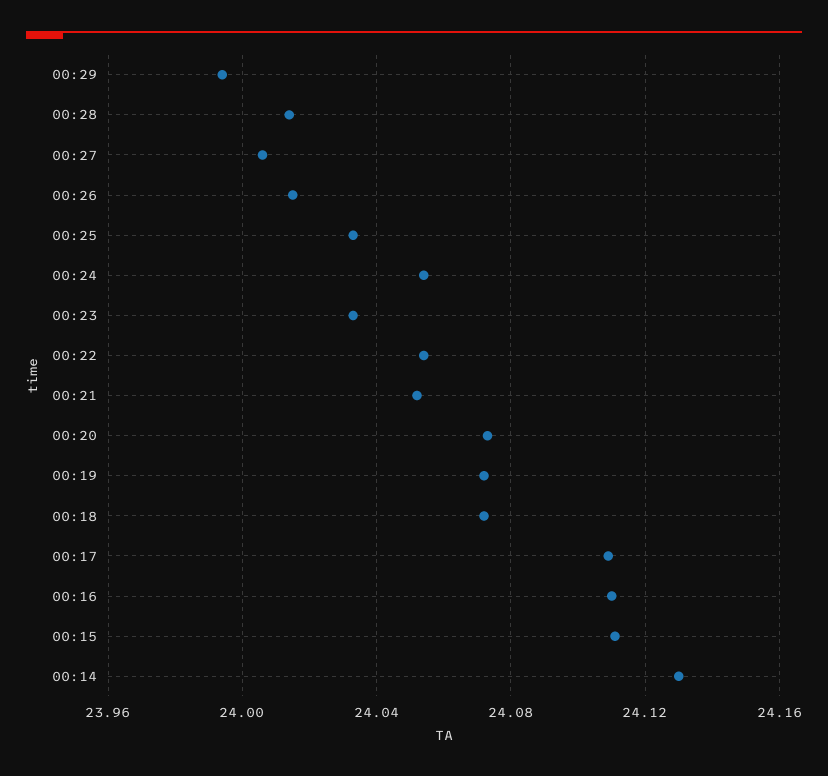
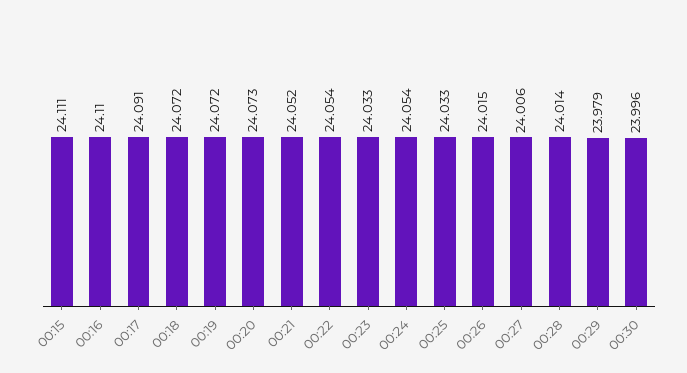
00:29: 23.995 -> 23.979
00:17: 24.11 -> 24.091
00:14: 24.13 -> none
00:30: none -> 23.996

